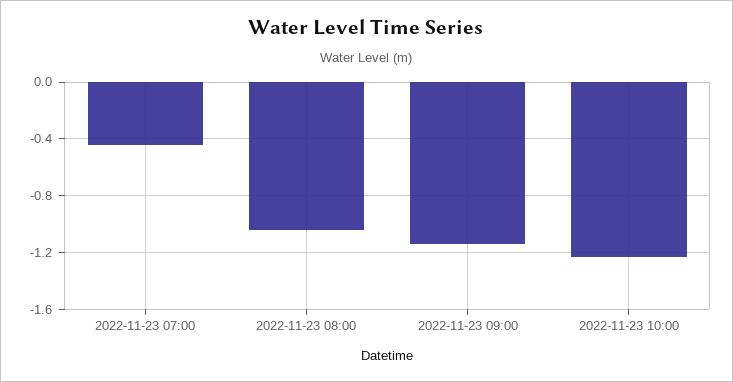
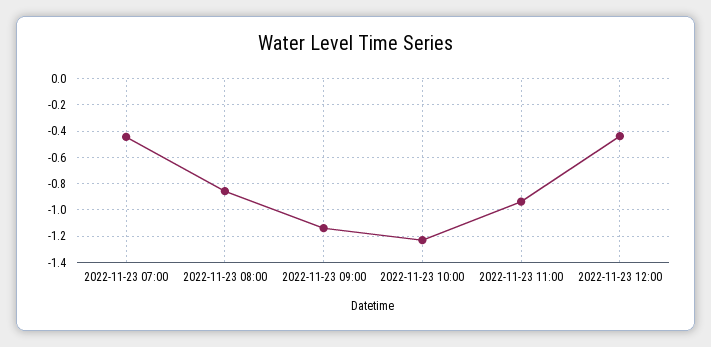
2022-11-23 08:00: -1.05 -> -0.85
2022-11-23 11:00: none -> -0.95
2022-11-23 12:00: none -> -0.45

